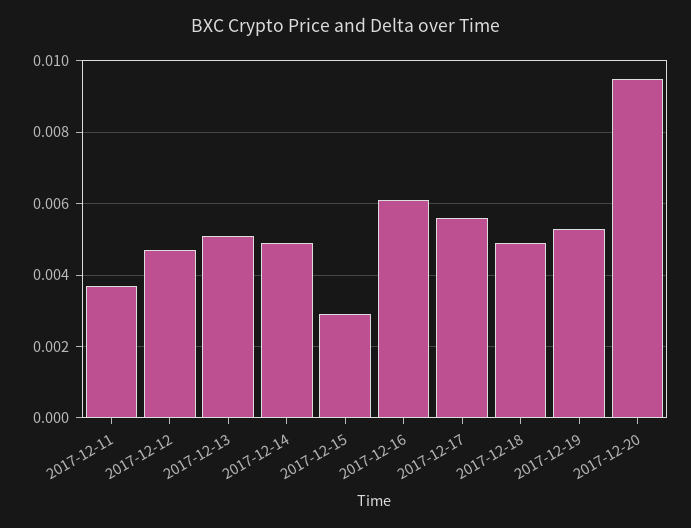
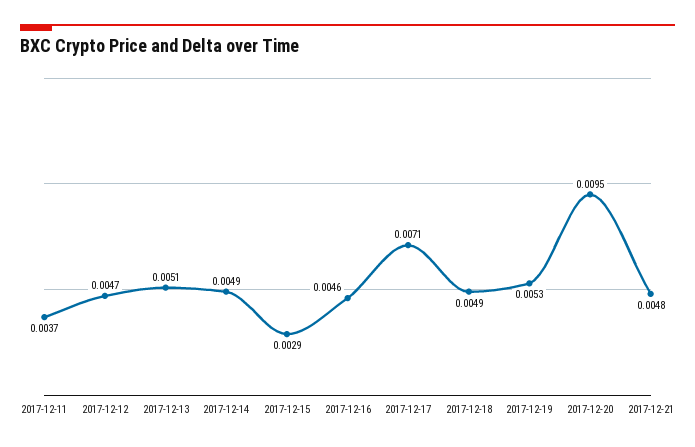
2017-12-16: 0.006 -> 0.0046
2017-12-17: 0.0055 -> 0.0071
2017-12-21: none -> 0.0048

